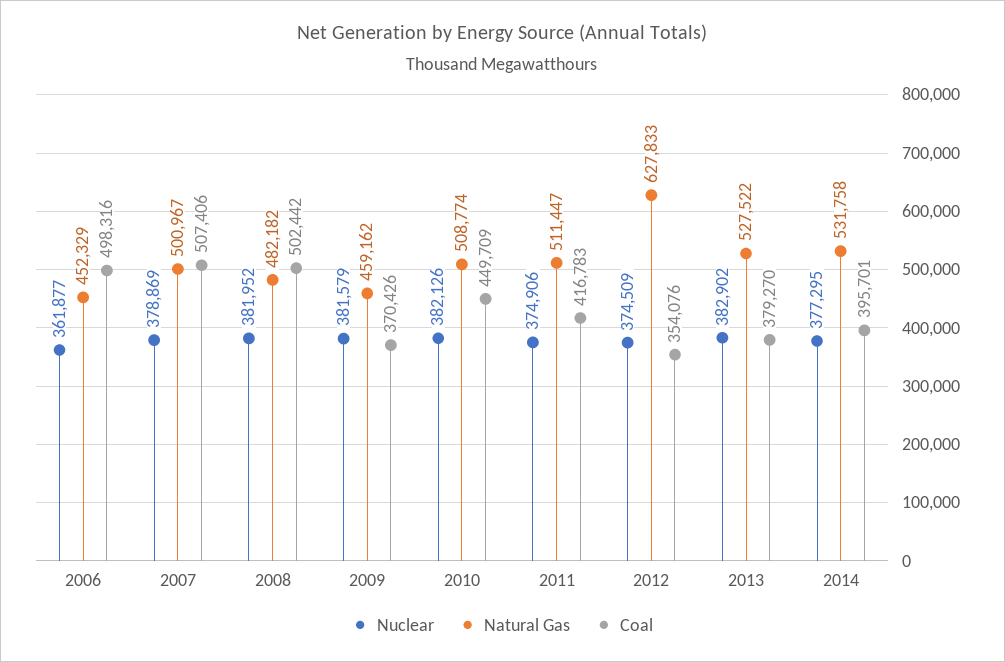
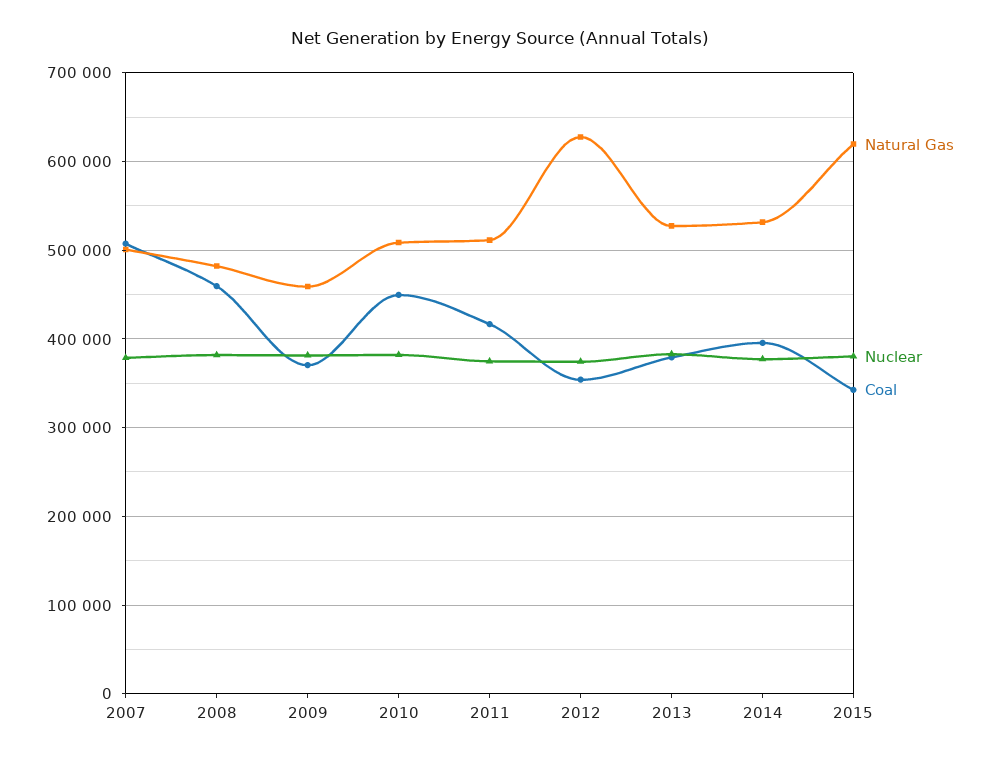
Nuclear, 2006: 361877 -> none
Natural Gas, 2006: 452329 -> none
Coal, 2006: 498316 -> none
Coal, 2008: 502442 -> 460000
Natural Gas, 2015: none -> 620000
Nuclear, 2015: none -> 380000
Coal, 2015: none -> 340000

